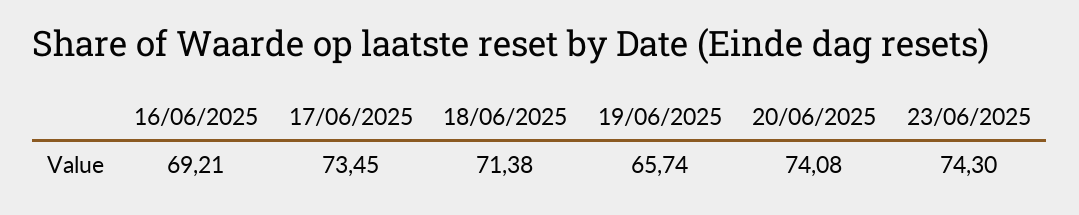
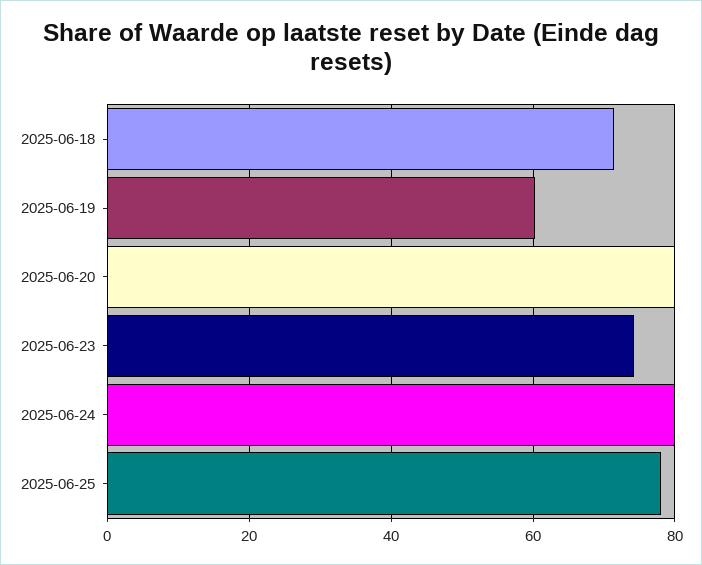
16/06/2025: 69.21 -> none
17/06/2025: 73.45 -> none
19/06/2025: 65.74 -> 60
20/06/2025: 74.08 -> 80
2025-06-24: none -> 80
2025-06-25: none -> 78

